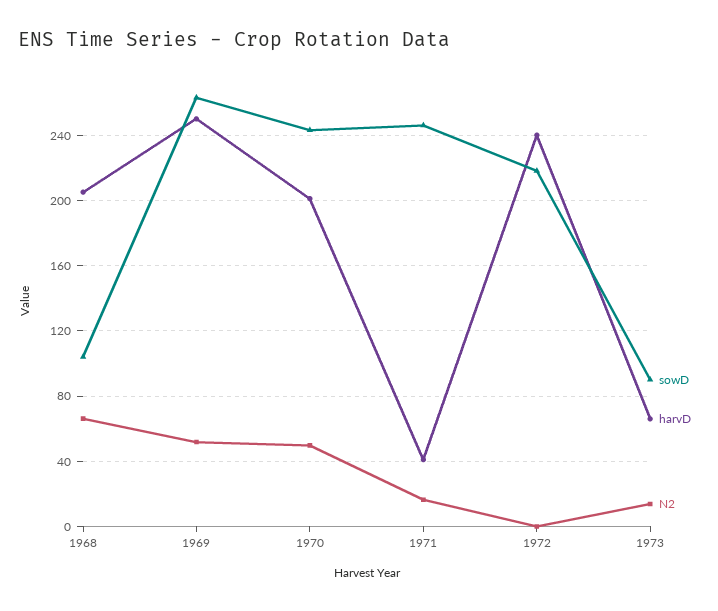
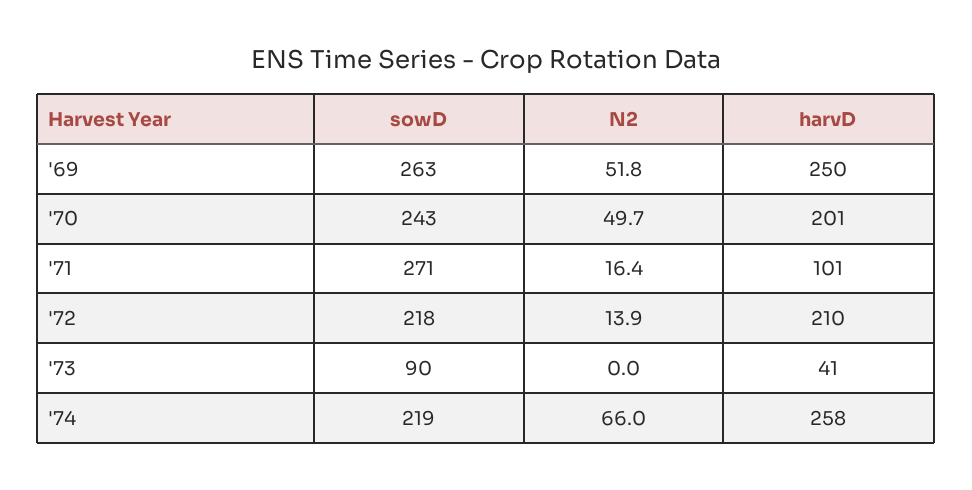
sowD, 1968: 105 -> none
harvD, 1968: 205 -> none
N2, 1968: 65 -> none
sowD, 1971: 245 -> 271
harvD, 1971: 40 -> 101
harvD, 1972: 240 -> 210
N2, 1972: 0 -> 13.9
harvD, 1973: 65 -> 41
N2, 1973: 15 -> 0
sowD, '74: none -> 219
N2, '74: none -> 66
harvD, '74: none -> 258

